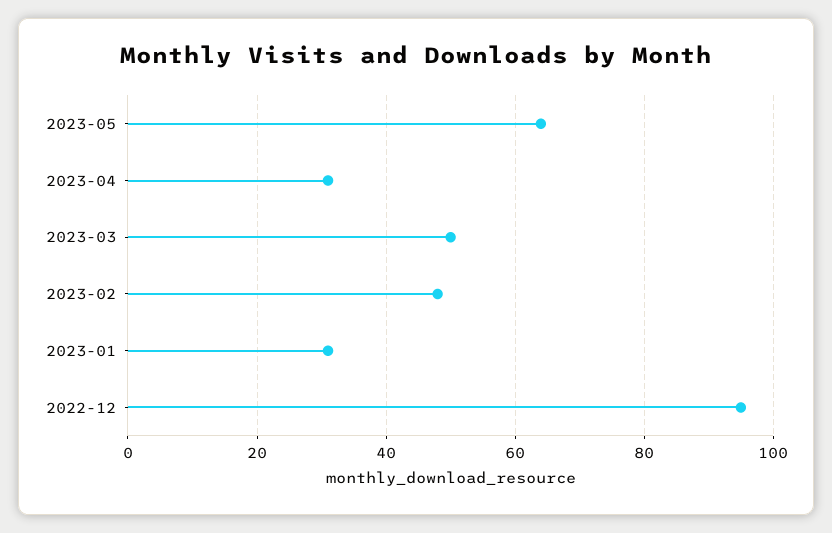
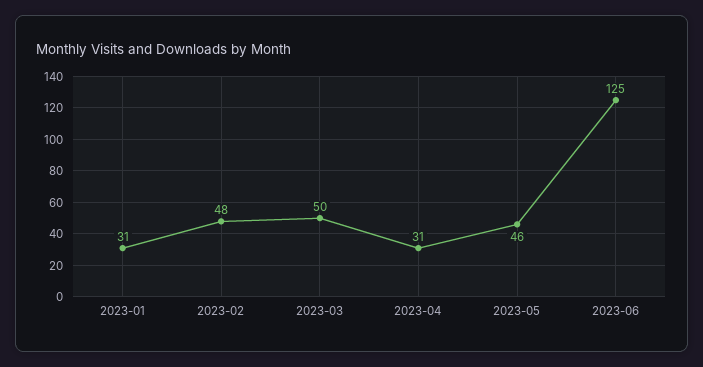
2023-05: 65 -> 46
2022-12: 95 -> none
2023-06: none -> 125

